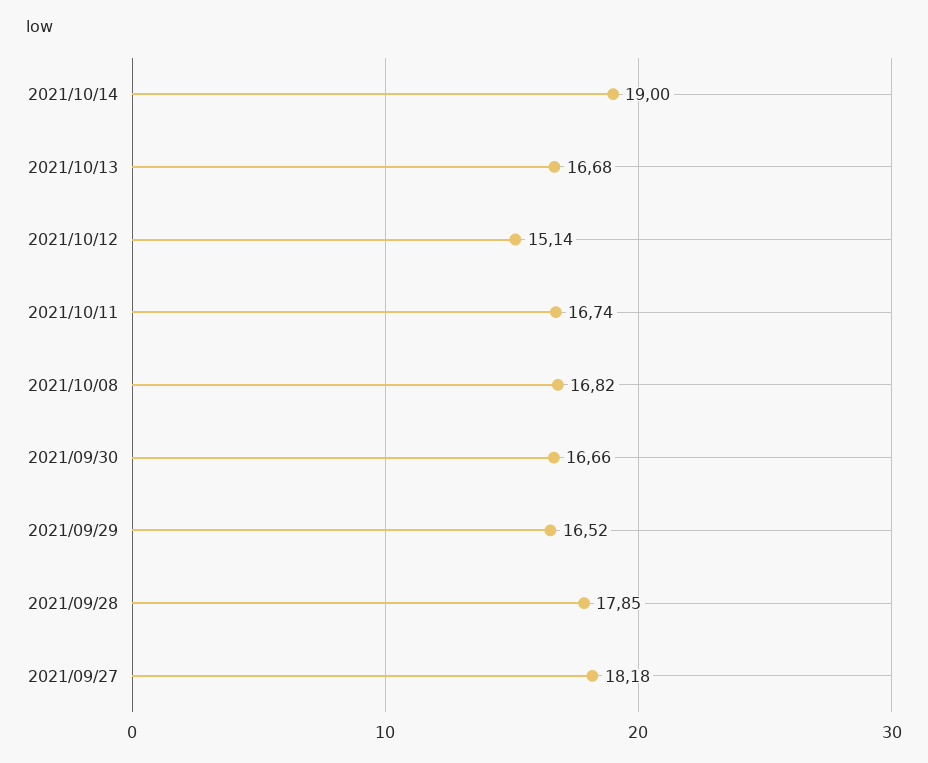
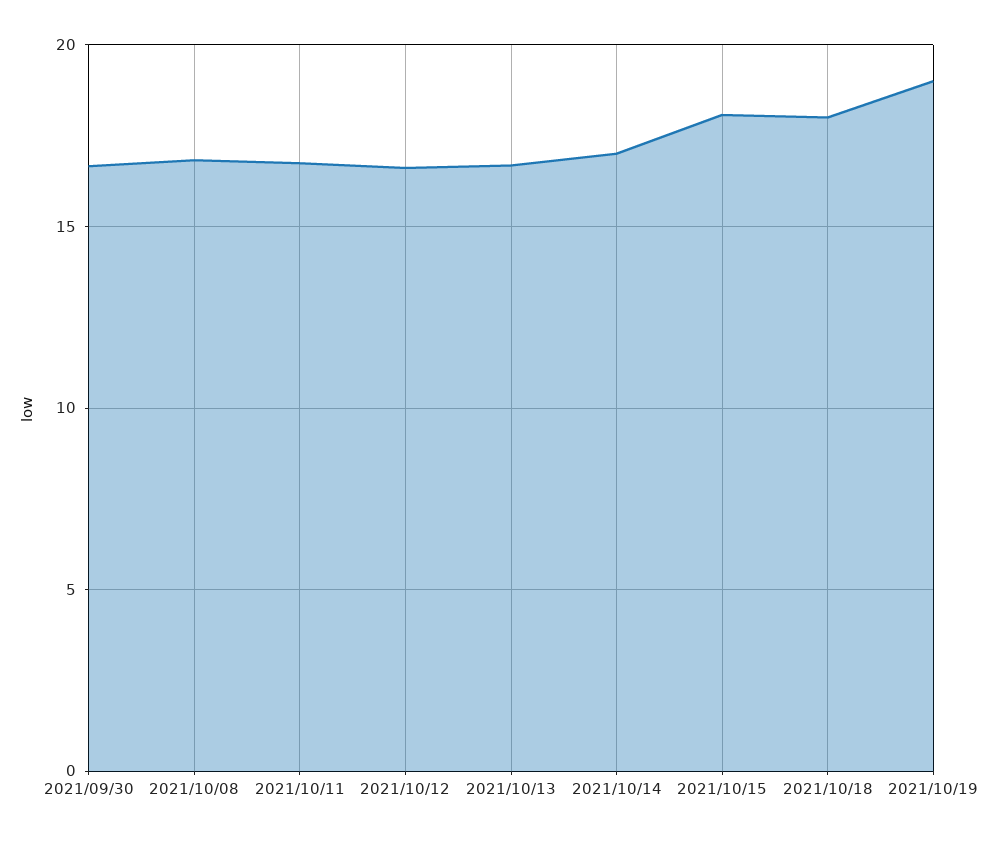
2021/10/14: 19 -> 17
2021/10/12: 15.14 -> 16.5
2021/09/29: 16.52 -> none
2021/09/28: 17.85 -> none
2021/09/27: 18.18 -> none
2021/10/15: none -> 18
2021/10/18: none -> 18
2021/10/19: none -> 19

